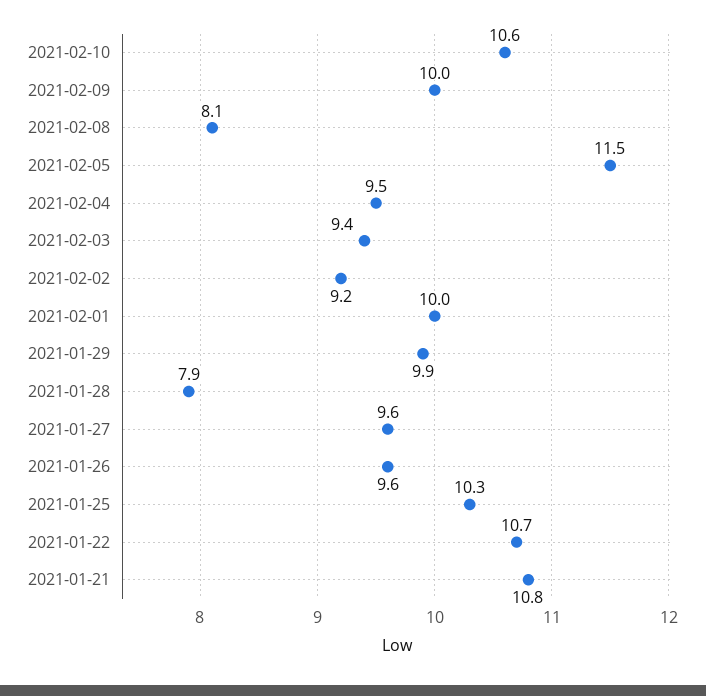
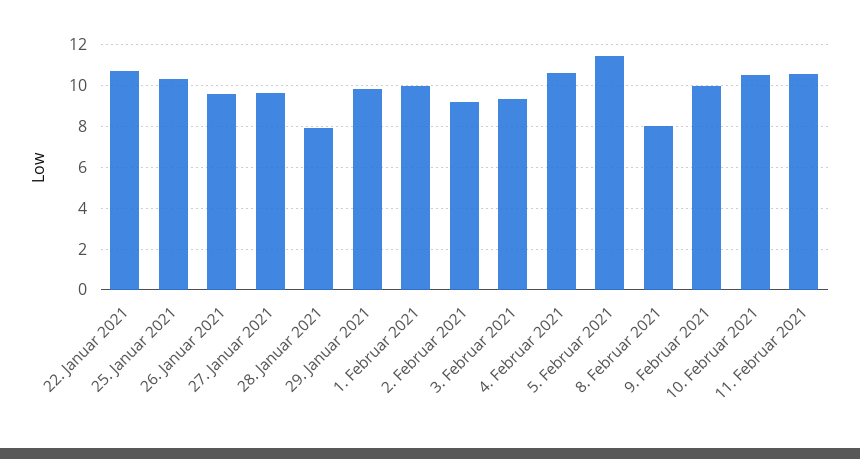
2021-02-04: 9.5 -> 10.5
2021-01-21: 10.8 -> none
11. Februar 2021: none -> 10.5

